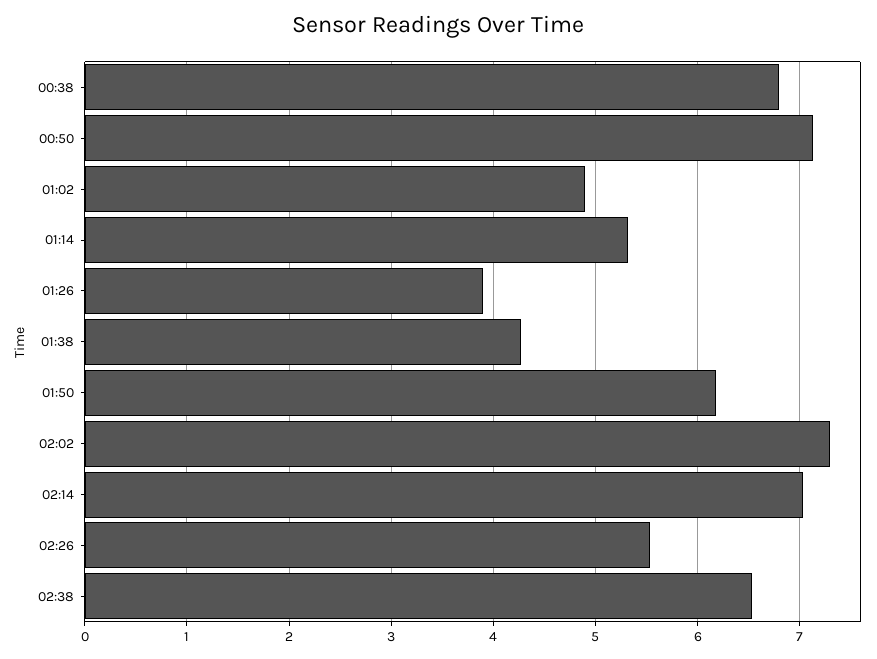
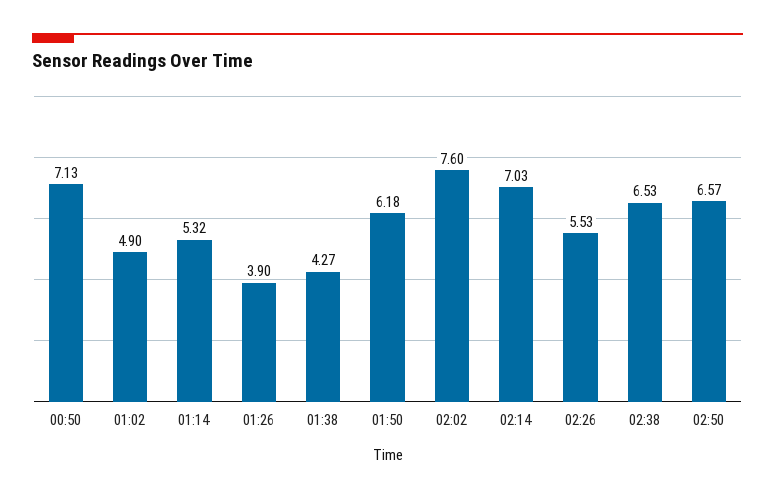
00:38: 6.8 -> none
02:02: 7.3 -> 7.6
02:50: none -> 6.57

